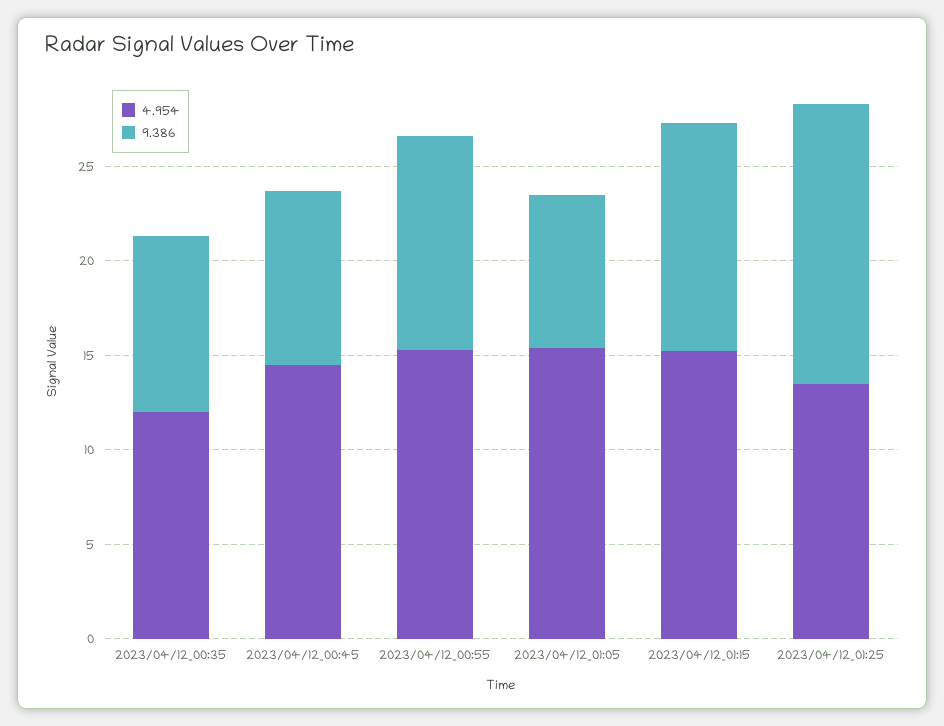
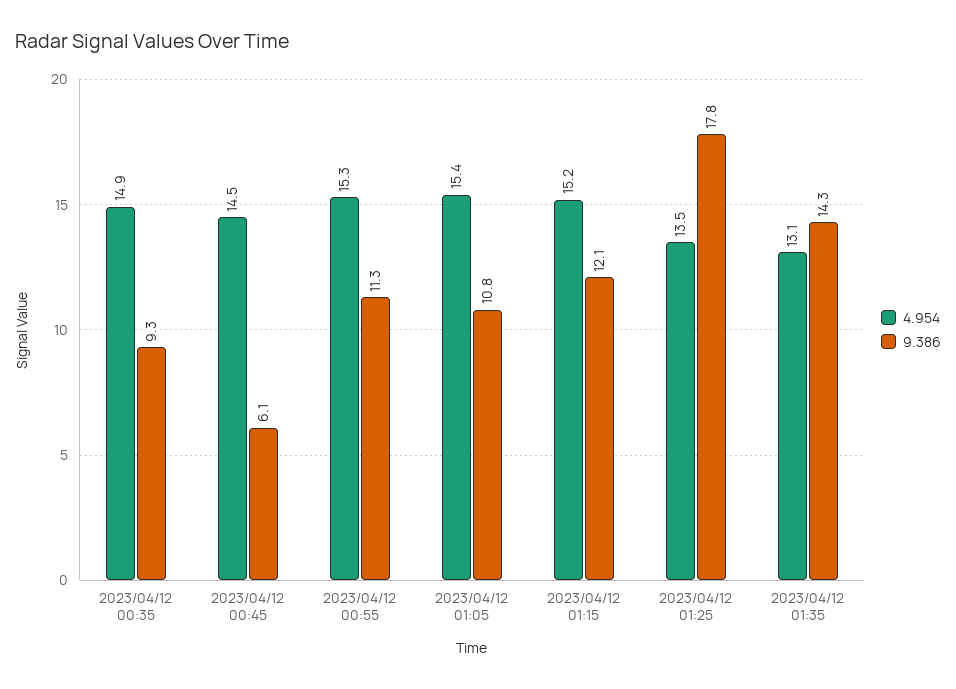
4.954, 2023/04/12_00:35: 12 -> 14.9
9.386, 2023/04/12_00:45: 9 -> 6.1
9.386, 2023/04/12_01:05: 8 -> 10.8
9.386, 2023/04/12_01:25: 15 -> 17.8
4.954, 2023/04/12 01:35: none -> 13.1
9.386, 2023/04/12 01:35: none -> 14.3

